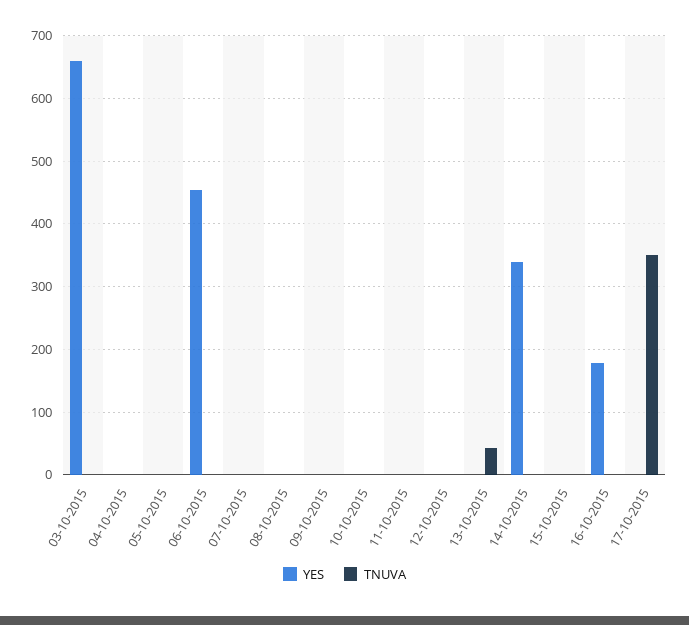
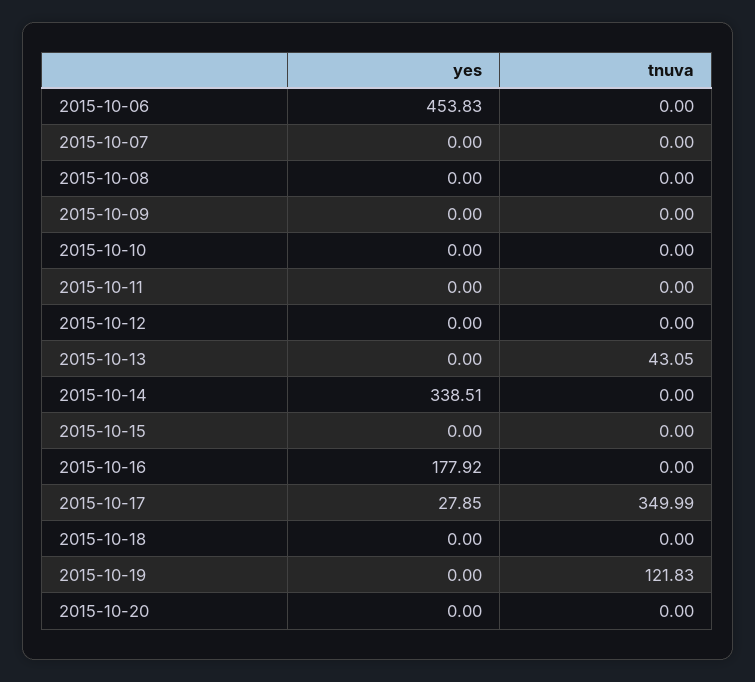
YES, 03-10-2015: 660 -> none
TNUVA, 03-10-2015: 0 -> none
YES, 04-10-2015: 0 -> none
TNUVA, 04-10-2015: 0 -> none
YES, 05-10-2015: 0 -> none
TNUVA, 05-10-2015: 0 -> none
YES, 17-10-2015: 0 -> 27.85
YES, 2015-10-18: none -> 0
TNUVA, 2015-10-18: none -> 0
YES, 2015-10-19: none -> 0
TNUVA, 2015-10-19: none -> 121.83
YES, 2015-10-20: none -> 0
TNUVA, 2015-10-20: none -> 0

